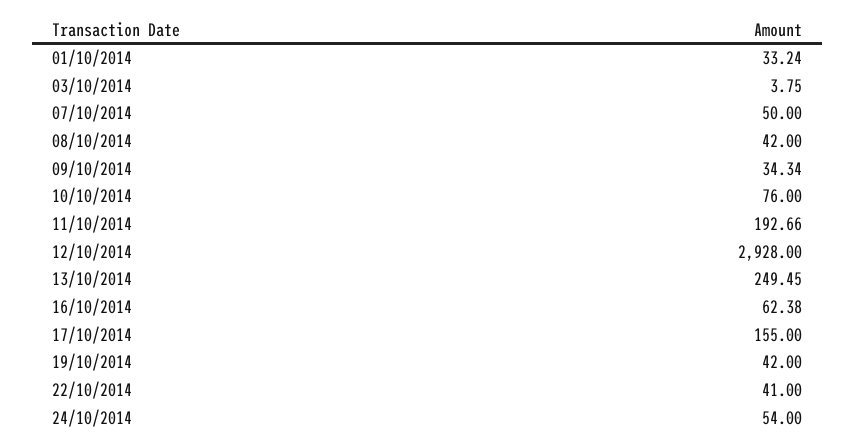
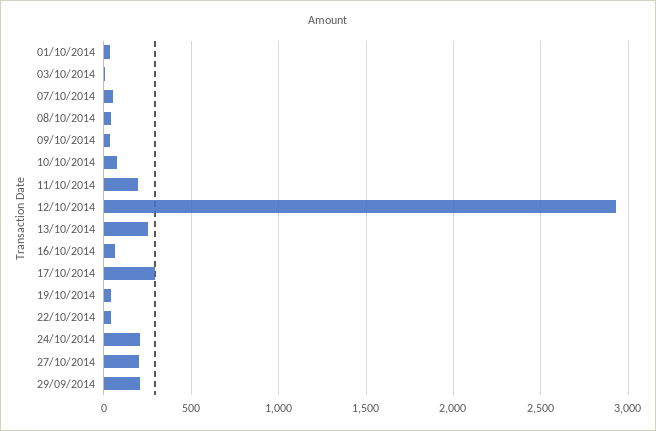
17/10/2014: 155 -> 300
24/10/2014: 54 -> 200
27/10/2014: none -> 200
29/09/2014: none -> 200

